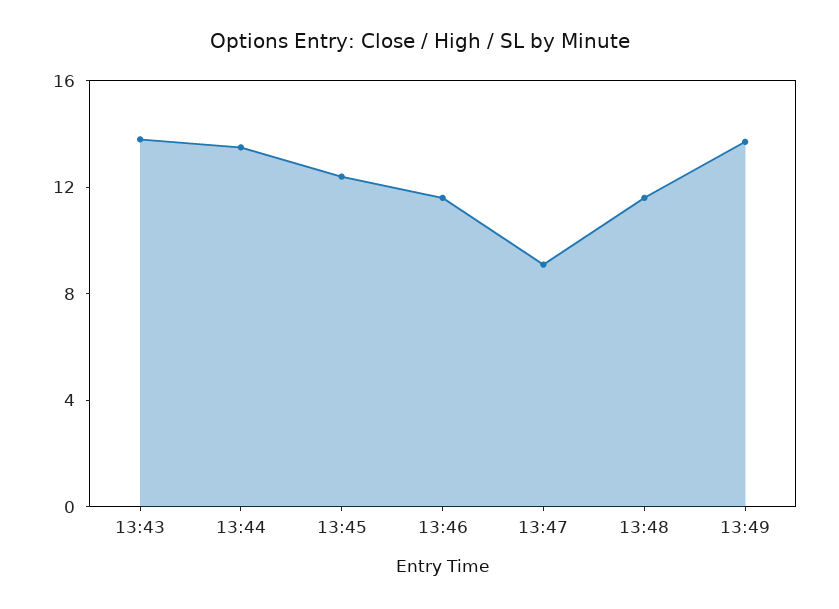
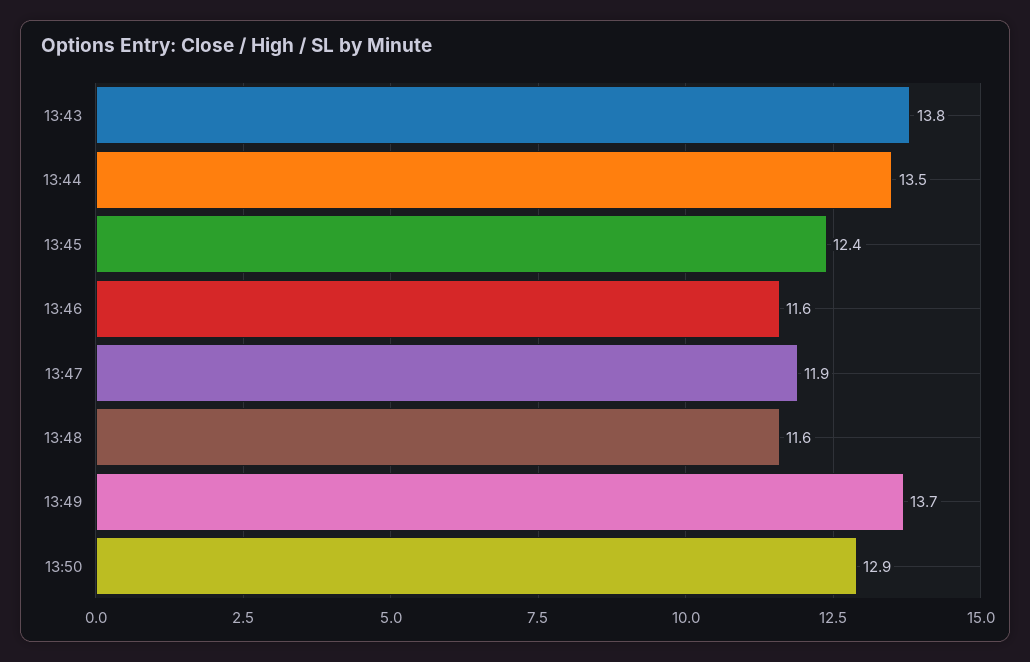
13:47: 9 -> 11.9
13:50: none -> 12.9

